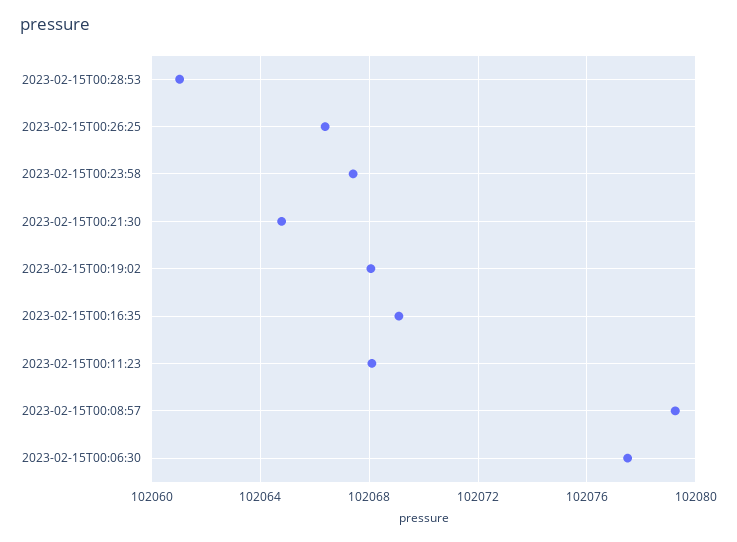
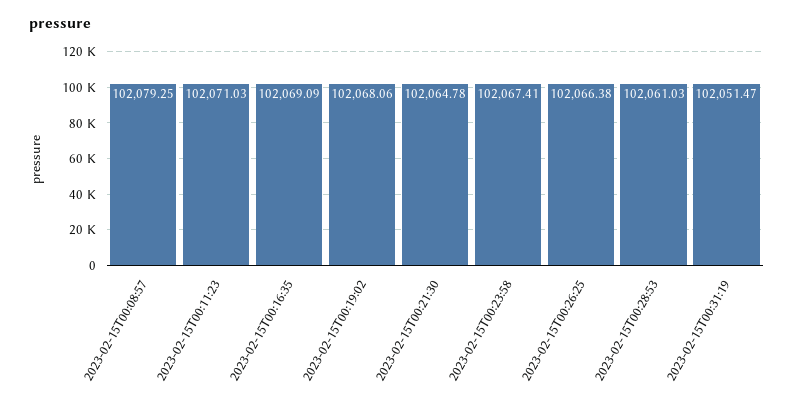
2023-02-15T00:11:23: 102068 -> 102071.03
2023-02-15T00:06:30: 102077.5 -> none
2023-02-15T00:31:19: none -> 102051.47

